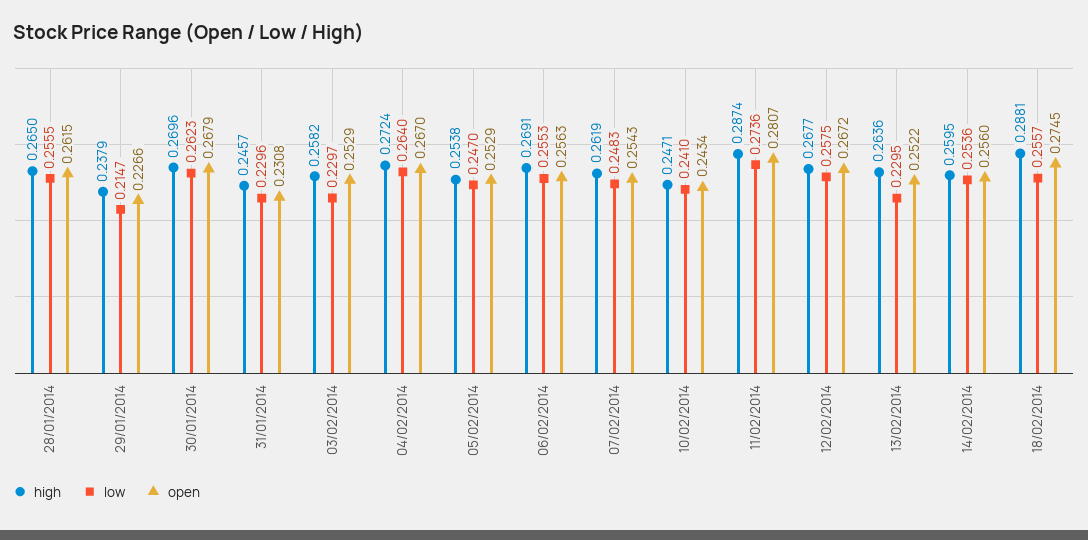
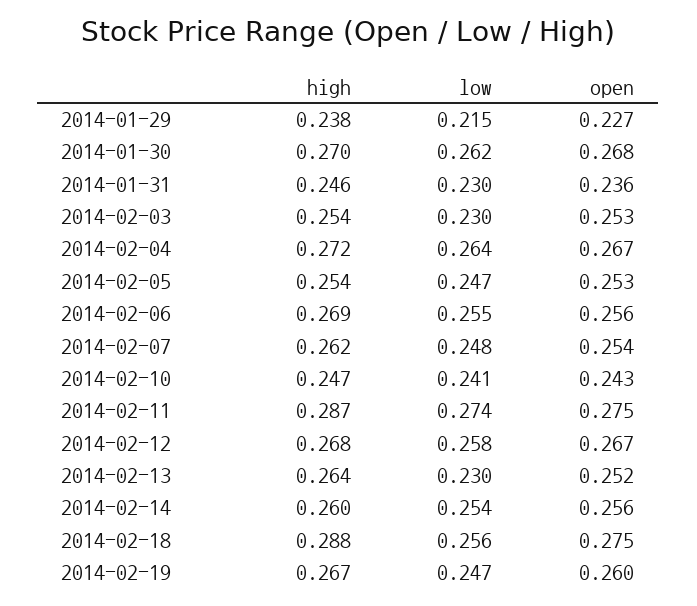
high, 28/01/2014: 0.265 -> none
low, 28/01/2014: 0.2555 -> none
open, 28/01/2014: 0.2615 -> none
open, 31/01/2014: 0.2308 -> 0.236
high, 03/02/2014: 0.2582 -> 0.254
open, 11/02/2014: 0.2807 -> 0.275
high, 2014-02-19: none -> 0.267
low, 2014-02-19: none -> 0.247
open, 2014-02-19: none -> 0.26

